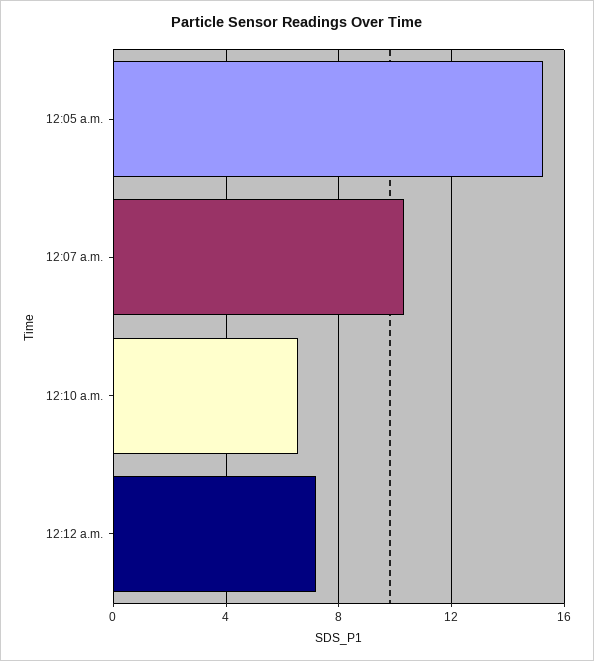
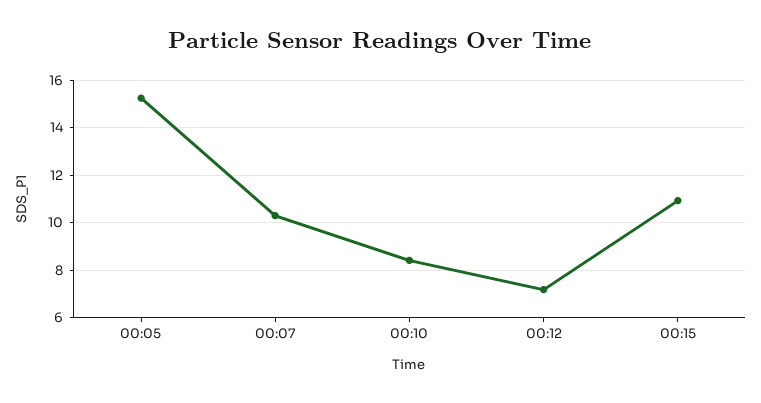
12:10 a.m.: 6.5 -> 8.5
00:15: none -> 11

